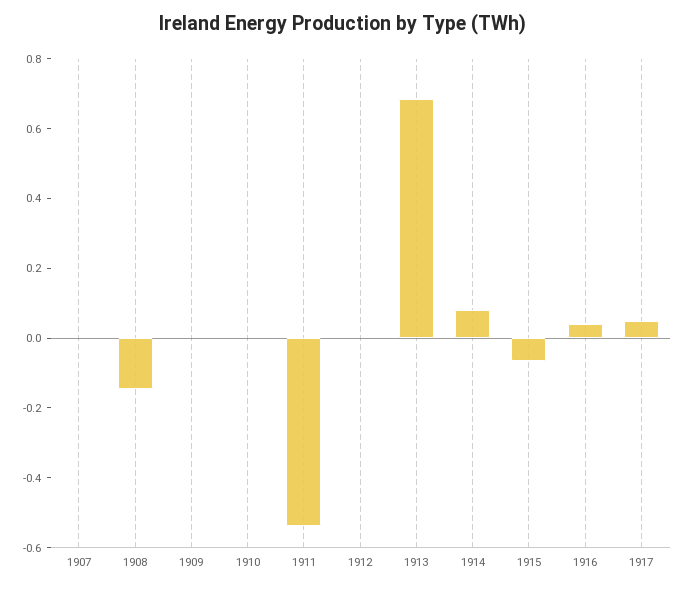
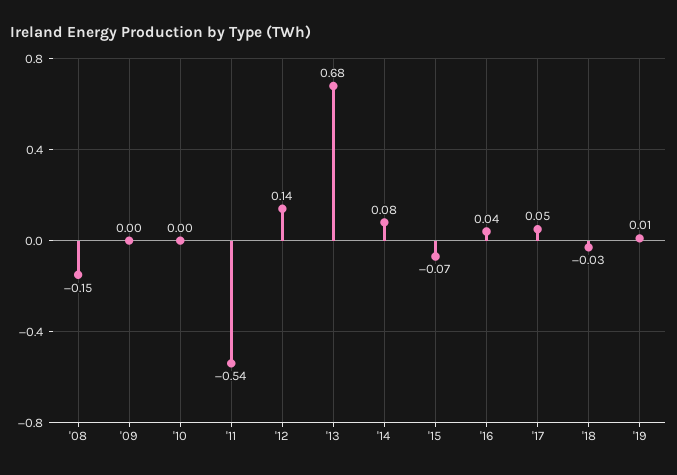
1907: 0 -> none
1912: 0 -> 0.14
'18: none -> -0.03
'19: none -> 0.01

